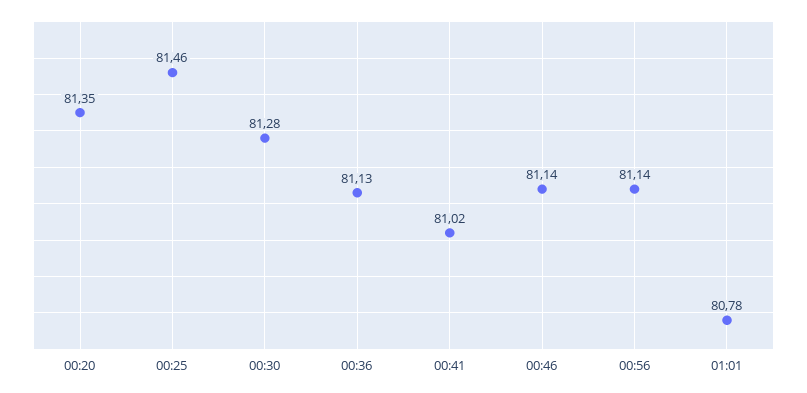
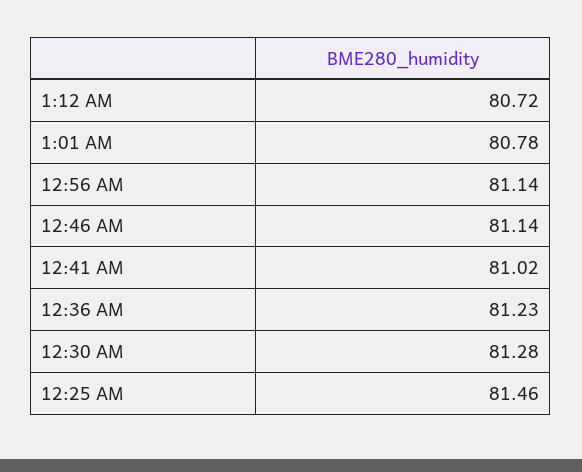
00:20: 81.35 -> none
00:36: 81.13 -> 81.23
1:12 AM: none -> 80.72

